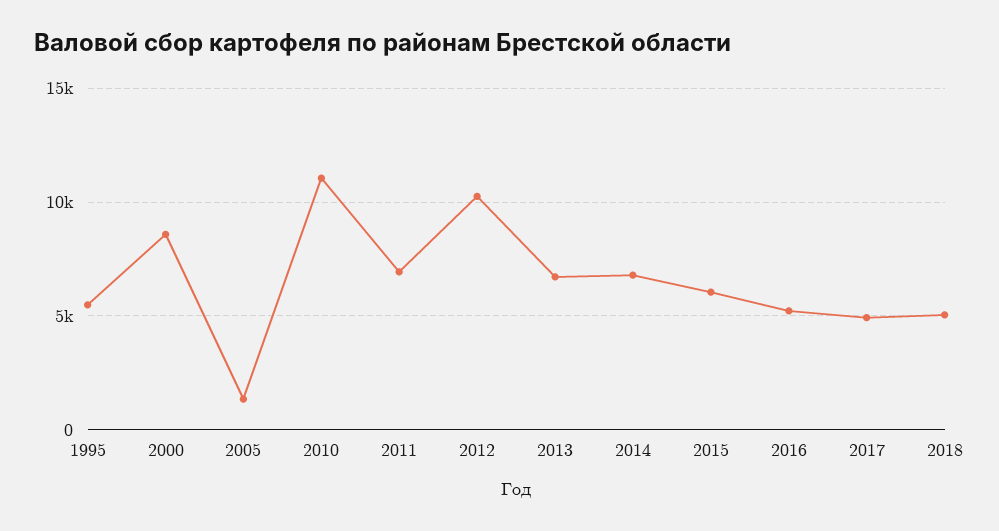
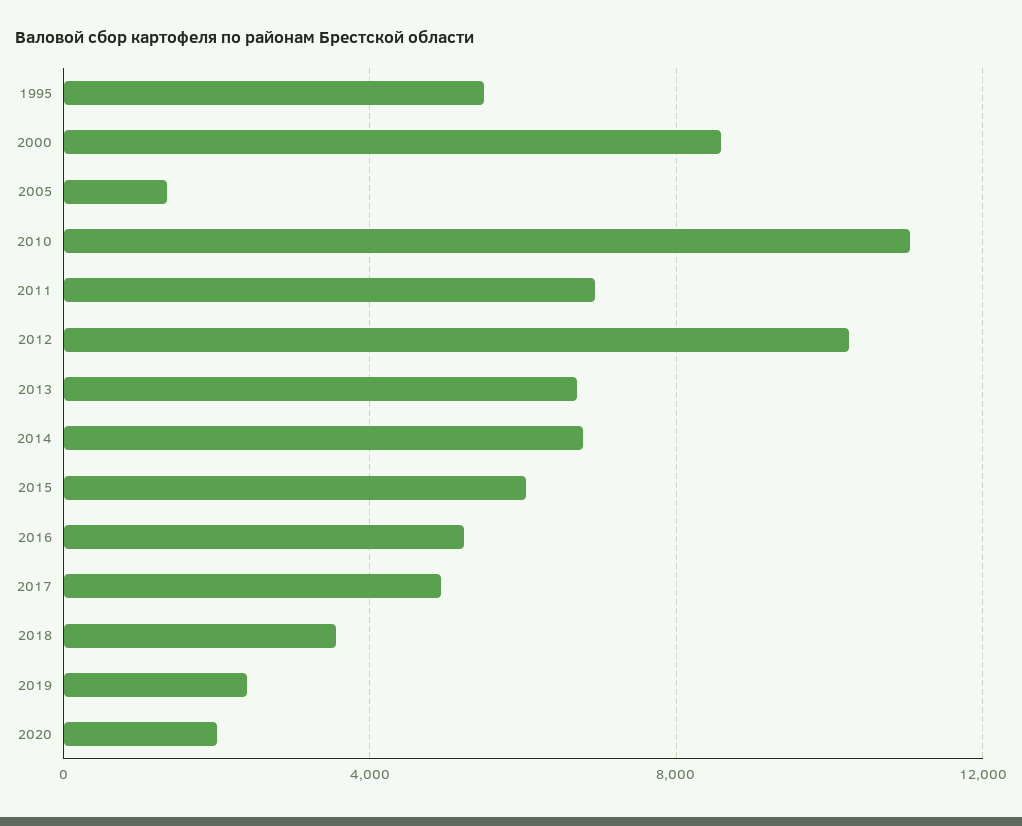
2018: 5000 -> 3500
2019: none -> 2500
2020: none -> 2000

